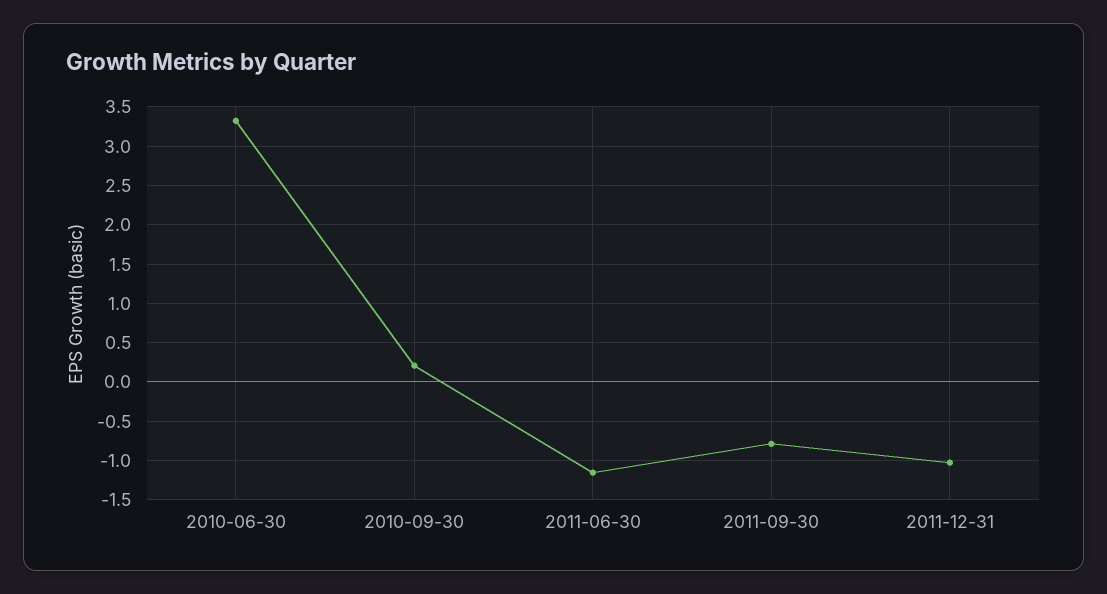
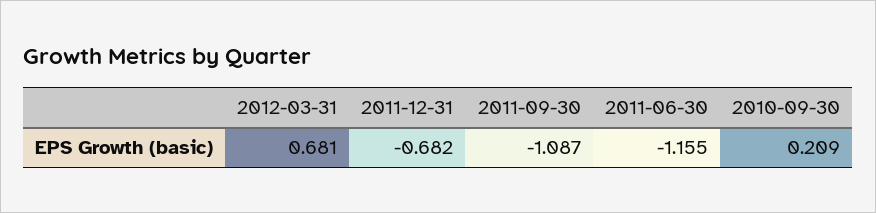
2010-06-30: 3.3 -> none
2011-09-30: -0.8 -> -1.087
2011-12-31: -1 -> -0.682
2012-03-31: none -> 0.681

